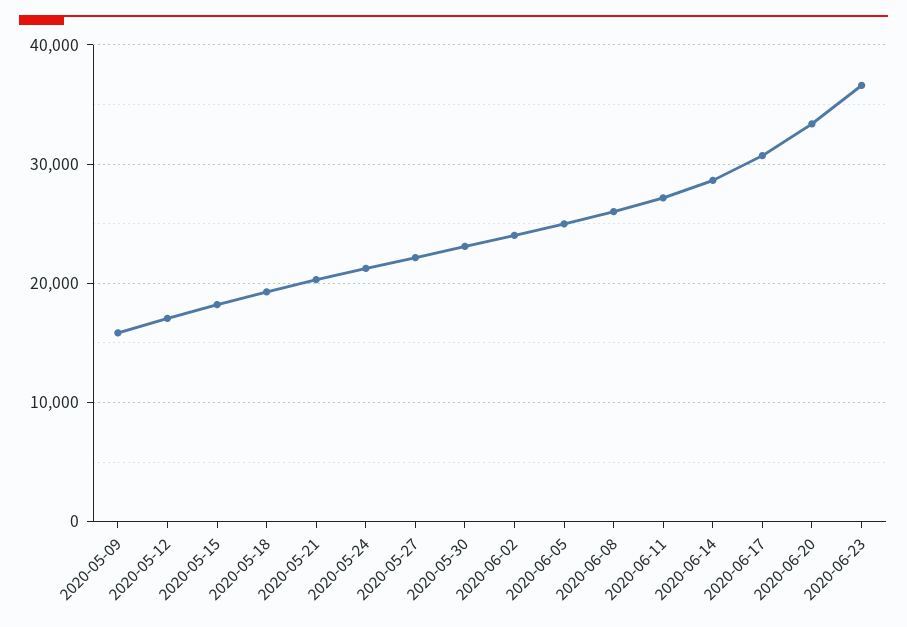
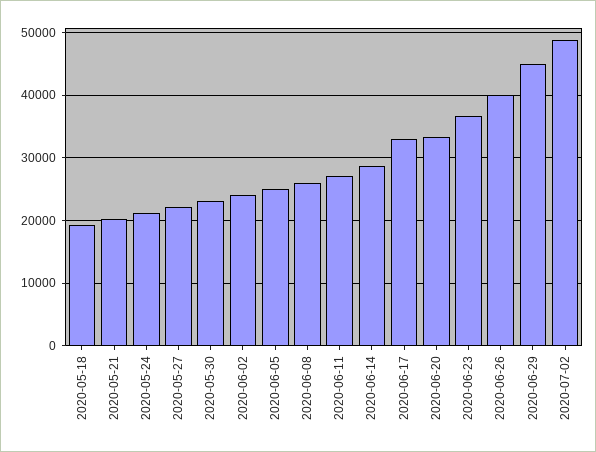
2020-05-09: 16000 -> none
2020-05-12: 17000 -> none
2020-05-15: 18000 -> none
2020-06-17: 31000 -> 33000
2020-06-26: none -> 40000
2020-06-29: none -> 45000
2020-07-02: none -> 49000

